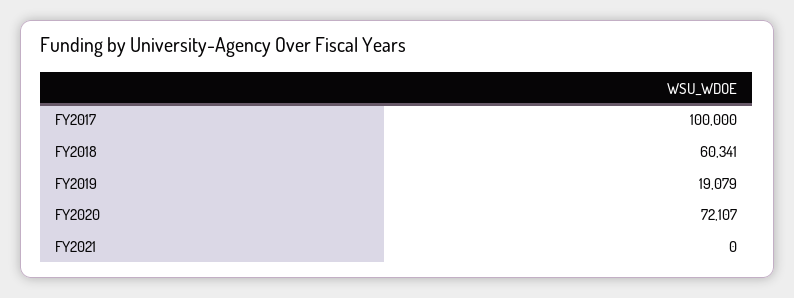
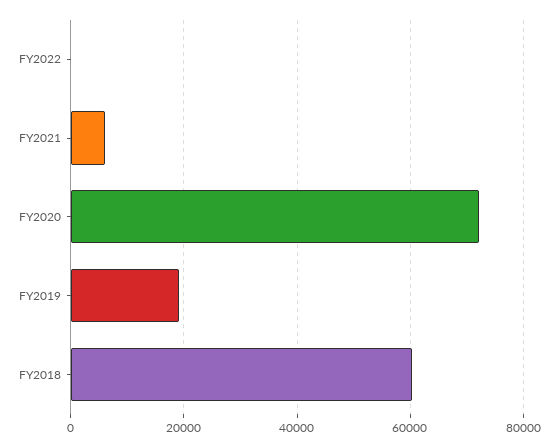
FY2017: 100000 -> none
FY2021: 0 -> 6000
FY2022: none -> 0

